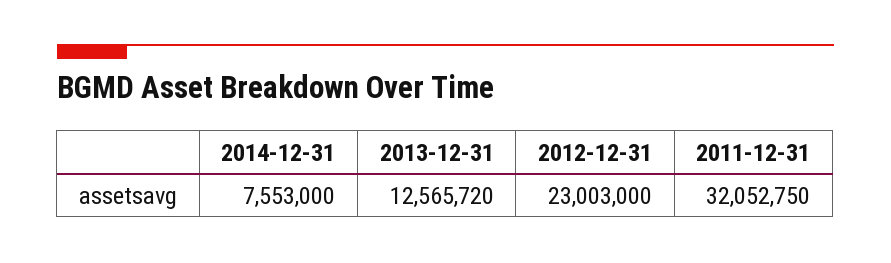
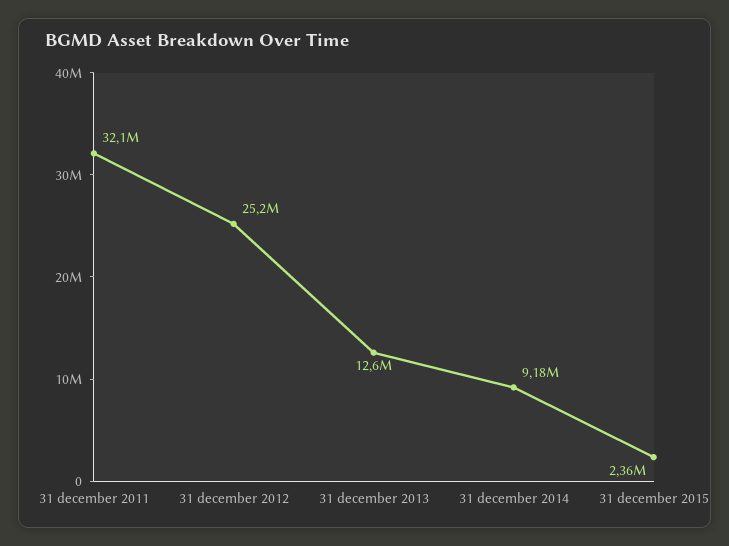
2014-12-31: 7553000 -> 9180000
2012-12-31: 23003000 -> 25200000
31 december 2015: none -> 2360000

